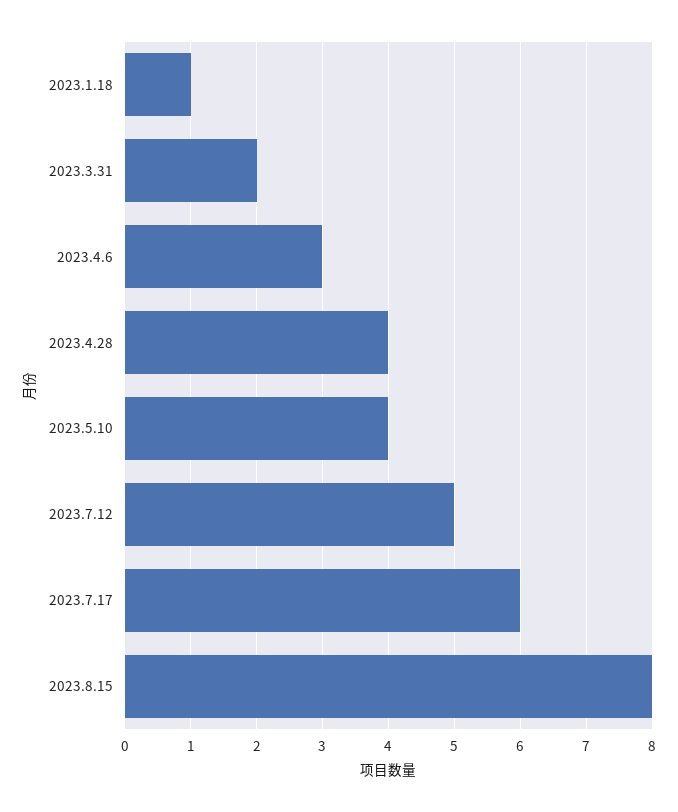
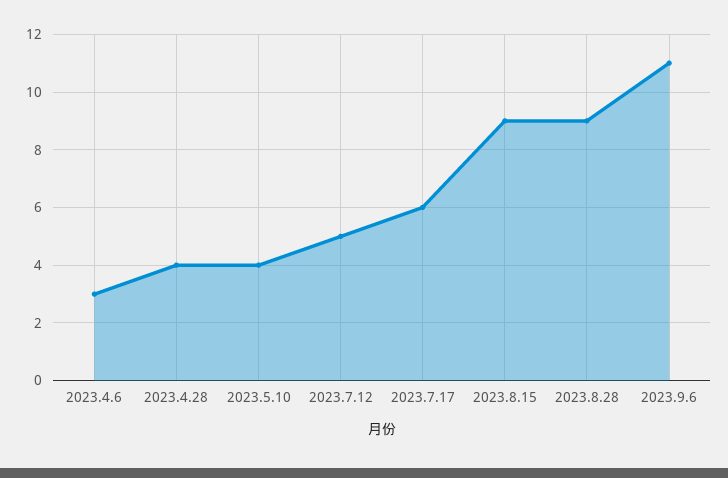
2023.1.18: 1 -> none
2023.3.31: 2 -> none
2023.8.15: 8 -> 9
2023.8.28: none -> 9
2023.9.6: none -> 11

